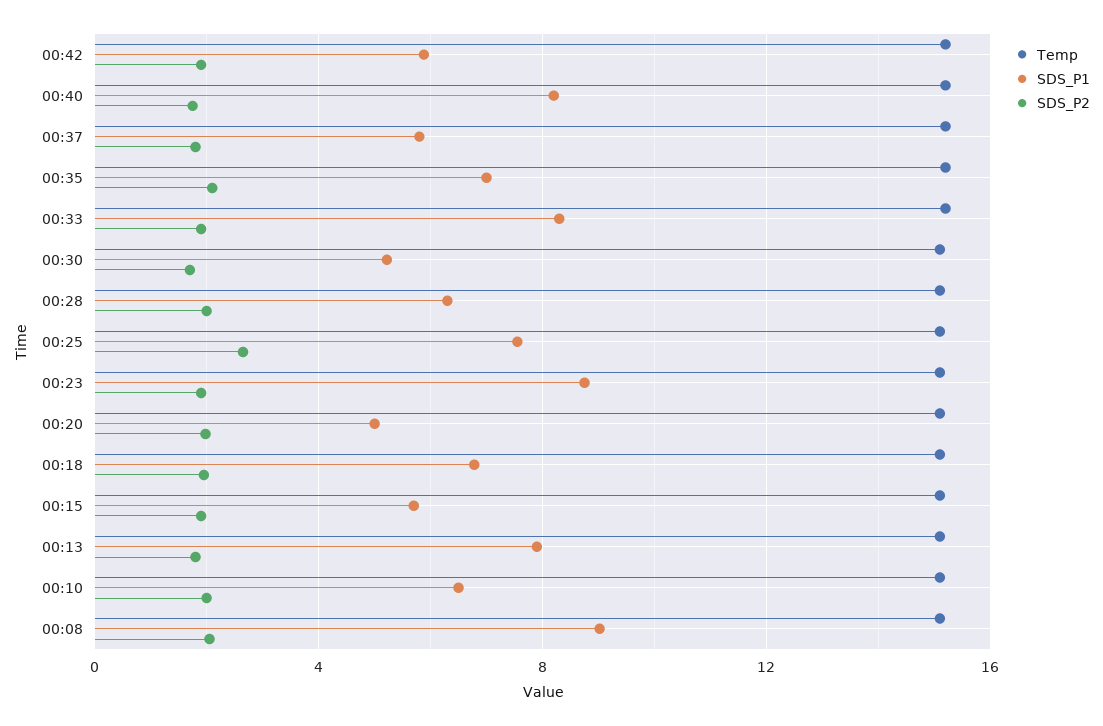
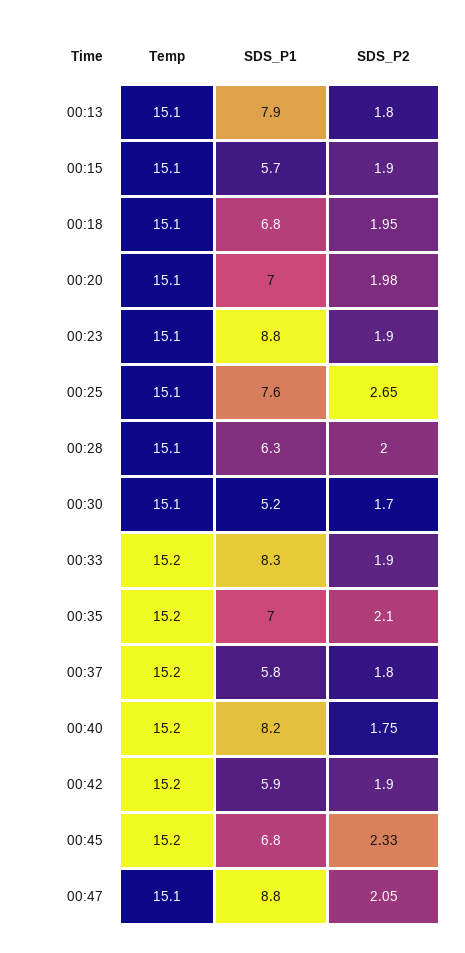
SDS_P1, 00:20: 5 -> 7
Temp, 00:10: 15 -> none
SDS_P1, 00:10: 6.5 -> none
SDS_P2, 00:10: 2 -> none
Temp, 00:08: 15 -> none
SDS_P1, 00:08: 9 -> none
SDS_P2, 00:08: 2 -> none
Temp, 00:45: none -> 15.2
SDS_P1, 00:45: none -> 6.8
SDS_P2, 00:45: none -> 2.33
Temp, 00:47: none -> 15.1
SDS_P1, 00:47: none -> 8.8
SDS_P2, 00:47: none -> 2.05

